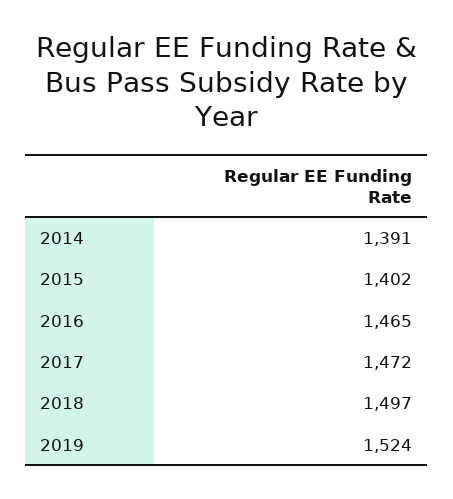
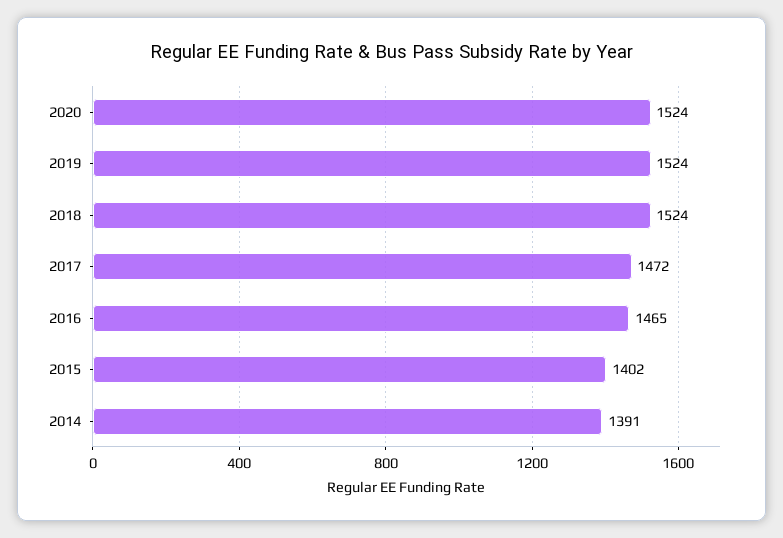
2018: 1497 -> 1524
2020: none -> 1524

